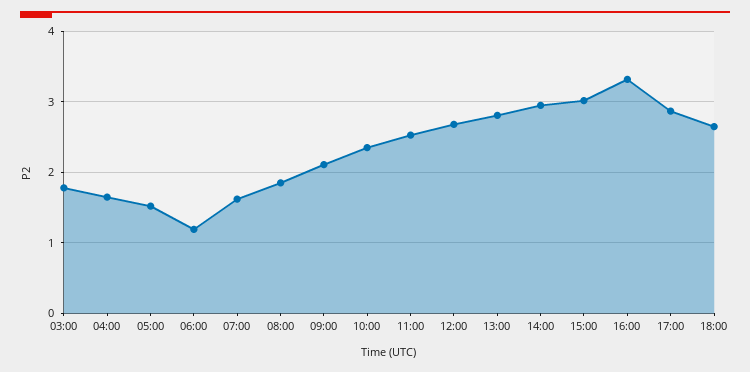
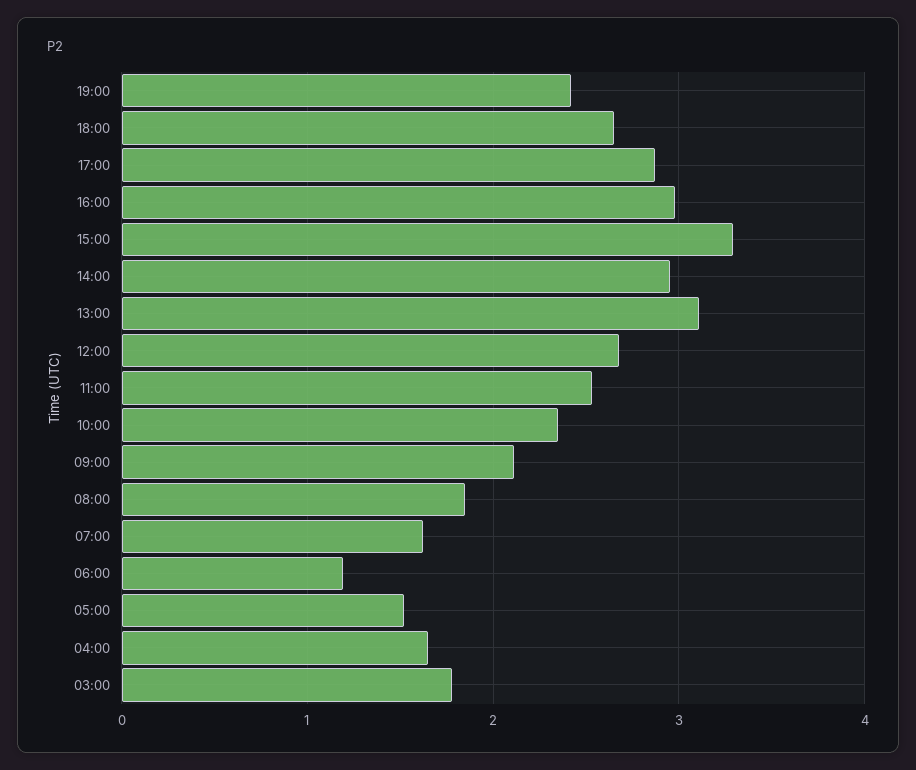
13:00: 2.8 -> 3.1
15:00: 3 -> 3.3
16:00: 3.3 -> 3
19:00: none -> 2.4

